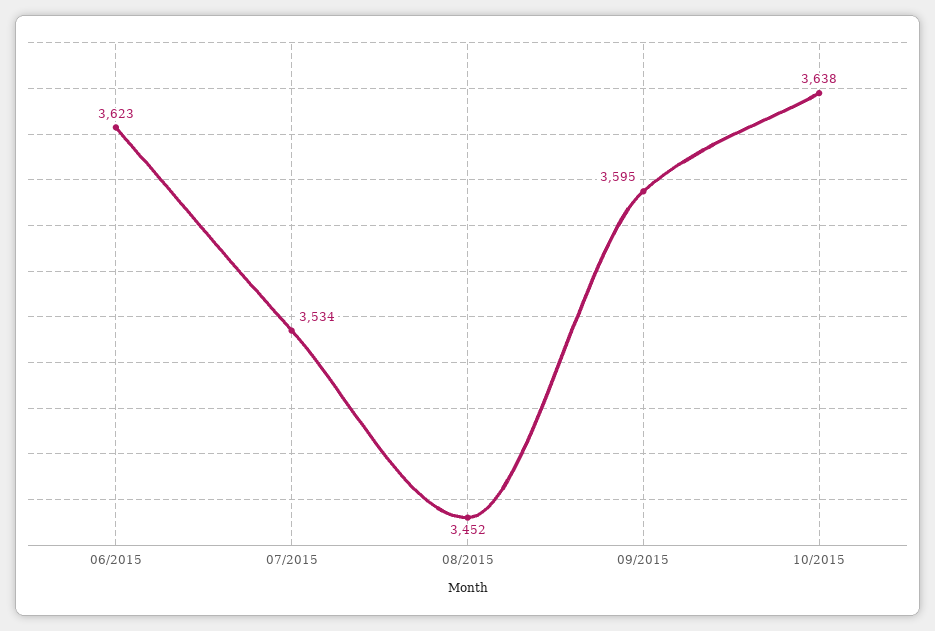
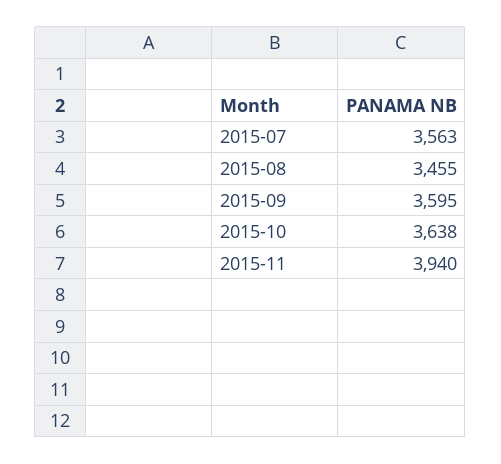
06/2015: 3623 -> none
07/2015: 3534 -> 3563
08/2015: 3452 -> 3455
2015-11: none -> 3940

